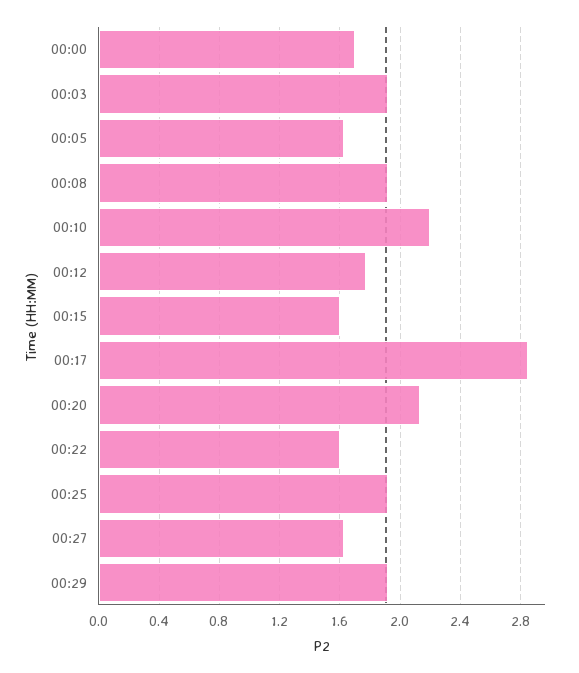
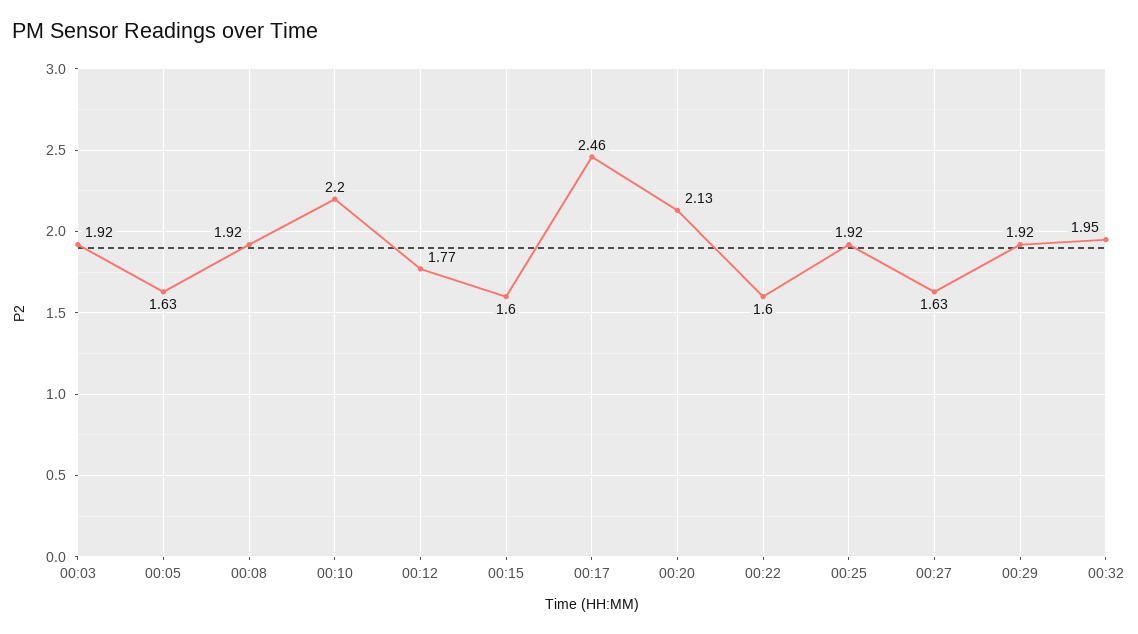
00:00: 1.7 -> none
00:17: 2.85 -> 2.46
00:32: none -> 1.95

